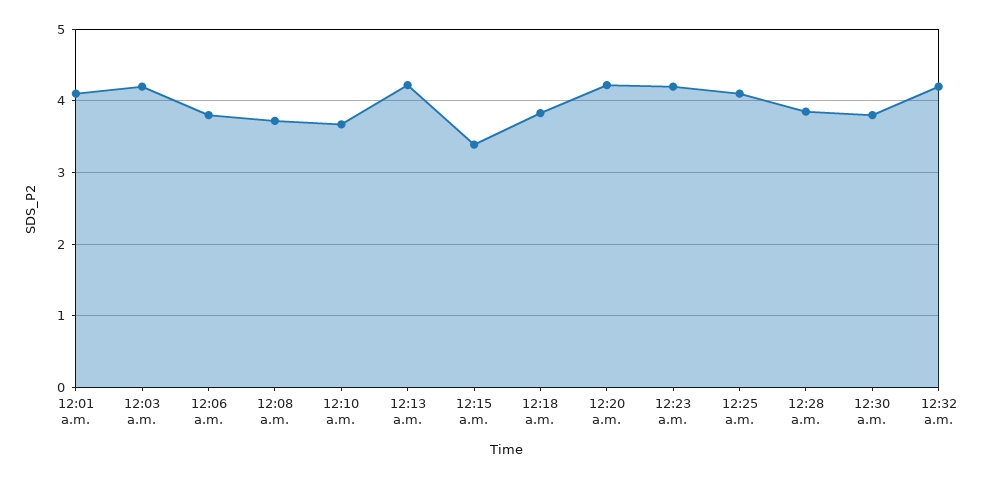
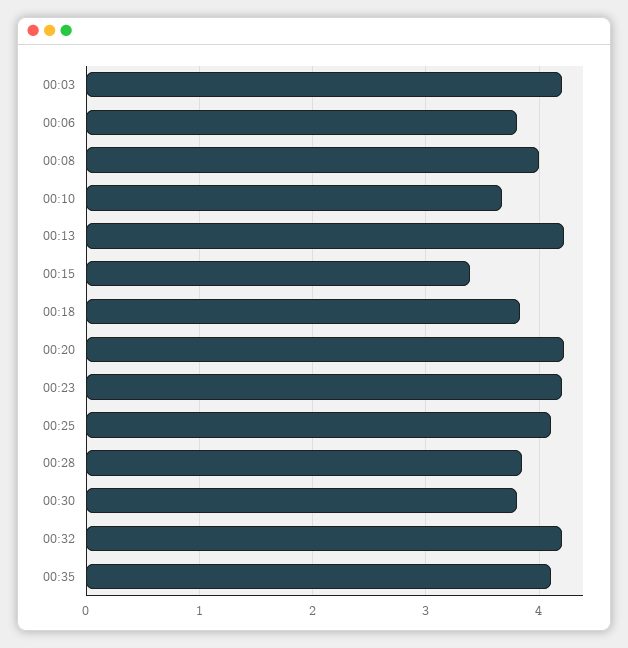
12:01 a.m.: 4.1 -> none
12:08 a.m.: 3.7 -> 4
00:35: none -> 4.1

